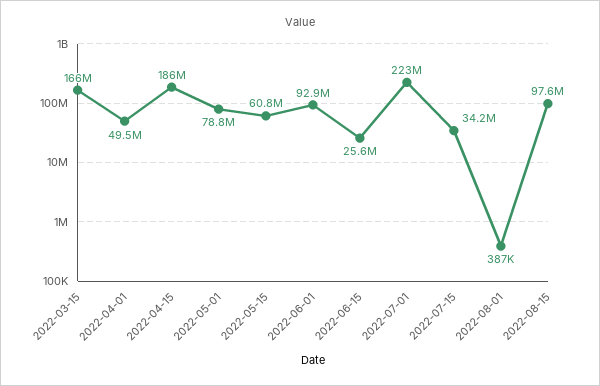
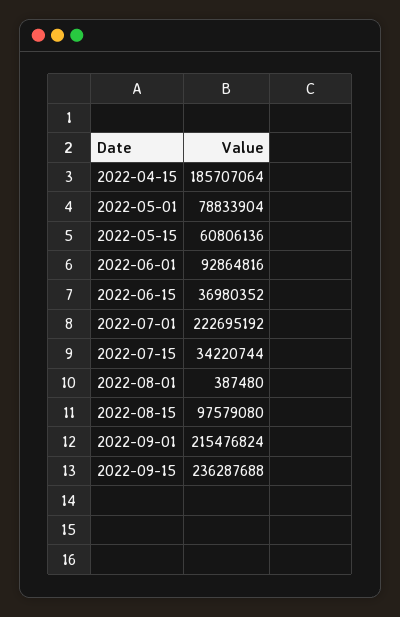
2022-03-15: 166000000 -> none
2022-04-01: 49500000 -> none
2022-06-15: 25600000 -> 36980352
2022-09-01: none -> 215476824
2022-09-15: none -> 236287688

